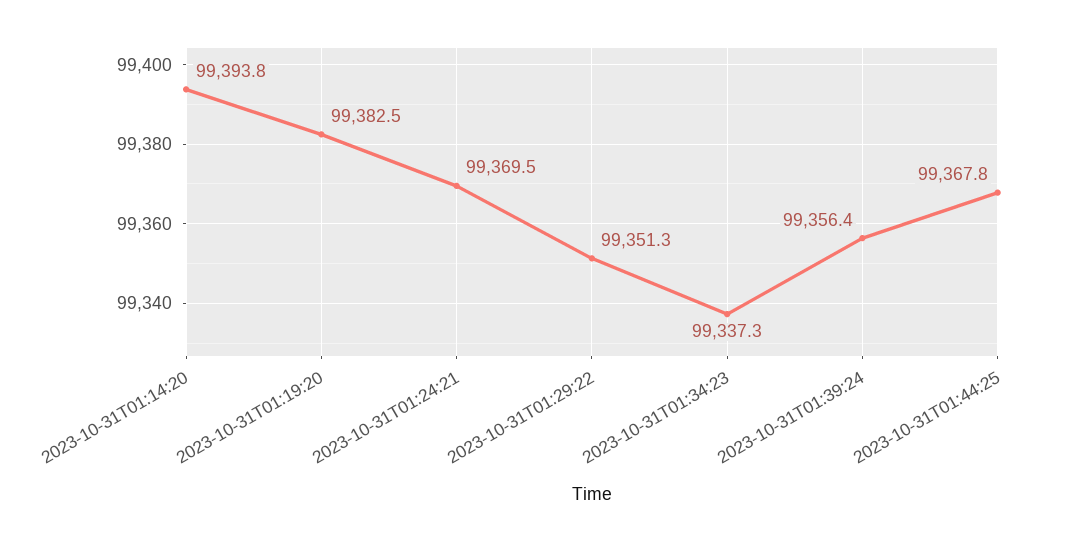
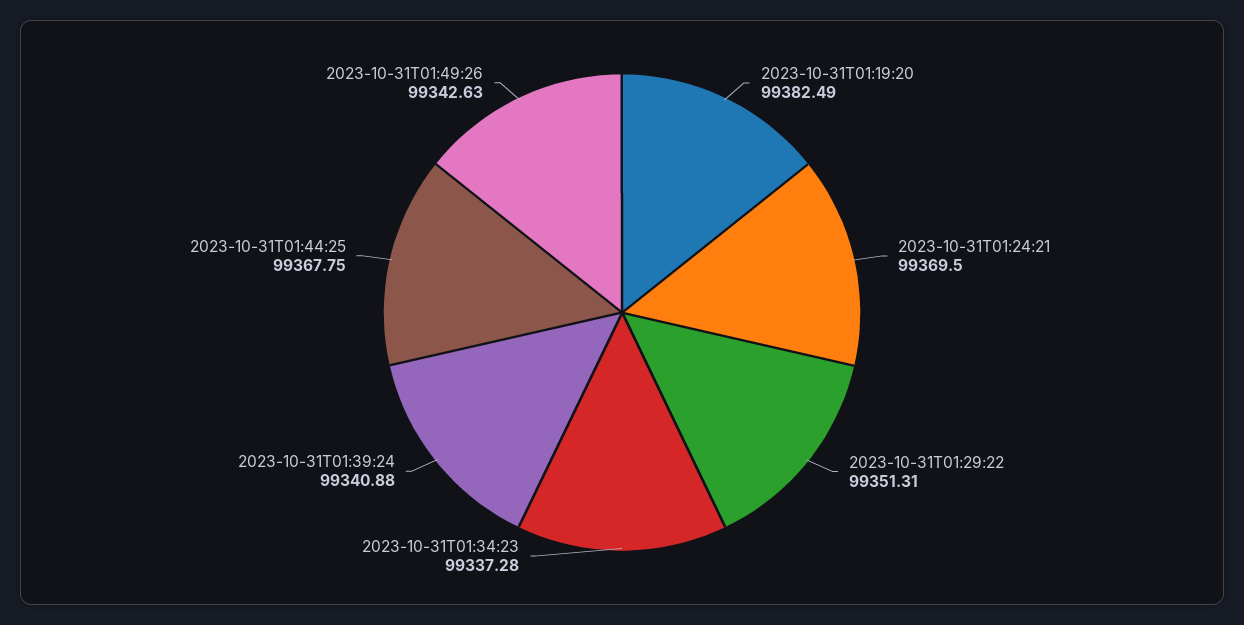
2023-10-31T01:14:20: 99393.8 -> none
2023-10-31T01:39:24: 99356.4 -> 99340.88
2023-10-31T01:49:26: none -> 99342.63

